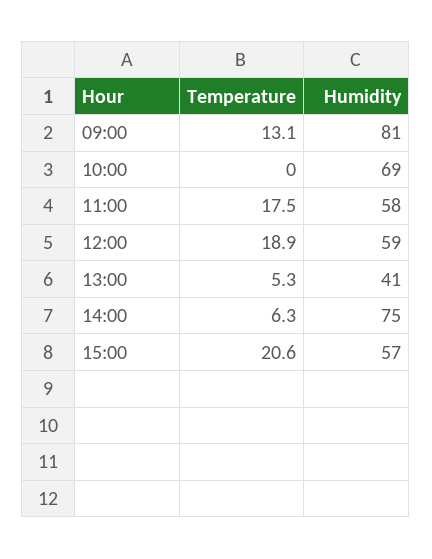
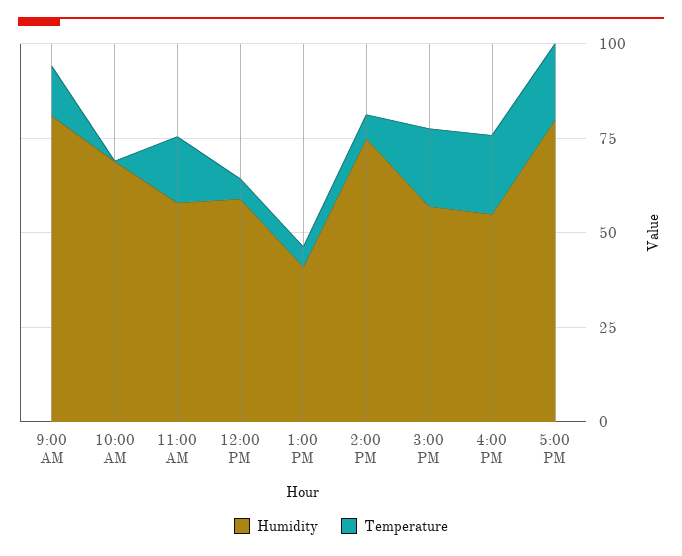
Temperature, 12:00: 18.9 -> 5
Humidity, 4:00 PM: none -> 55
Temperature, 4:00 PM: none -> 20
Humidity, 5:00 PM: none -> 80
Temperature, 5:00 PM: none -> 20

